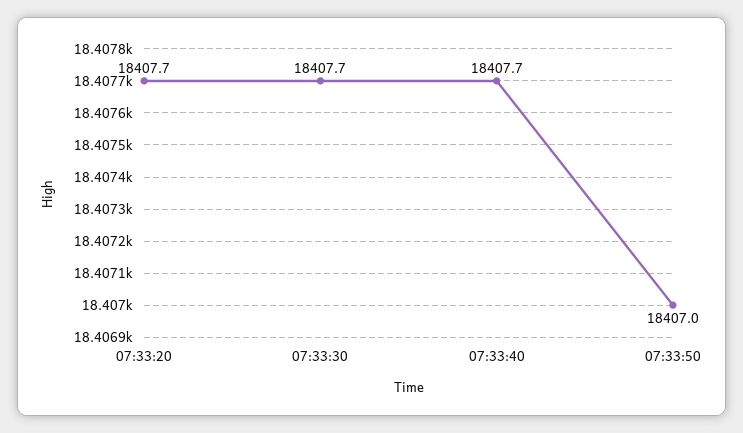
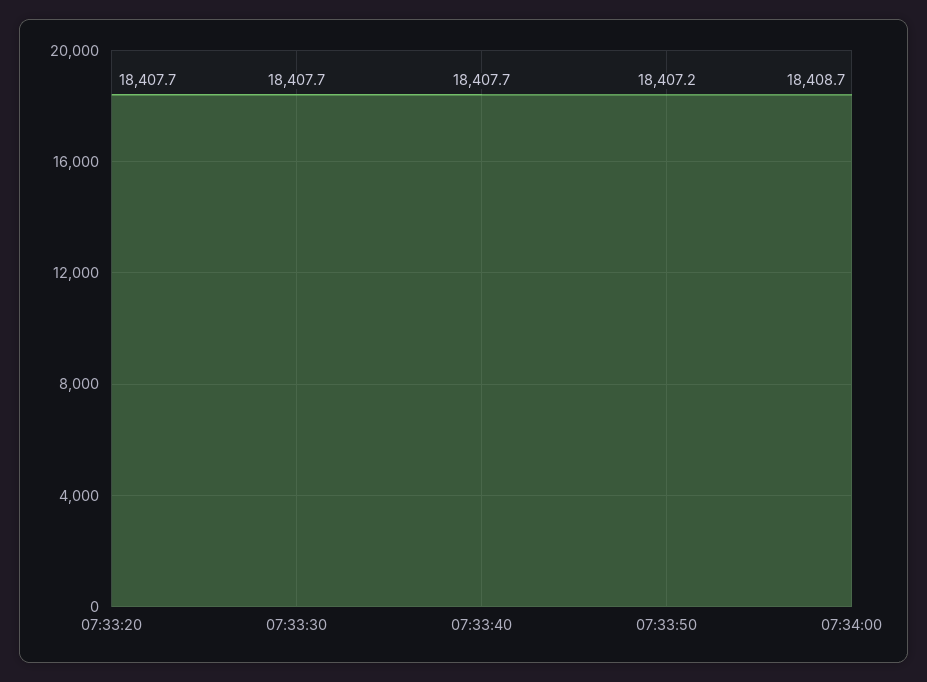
07:33:50: 18407 -> 18407.2
07:34:00: none -> 18408.7

